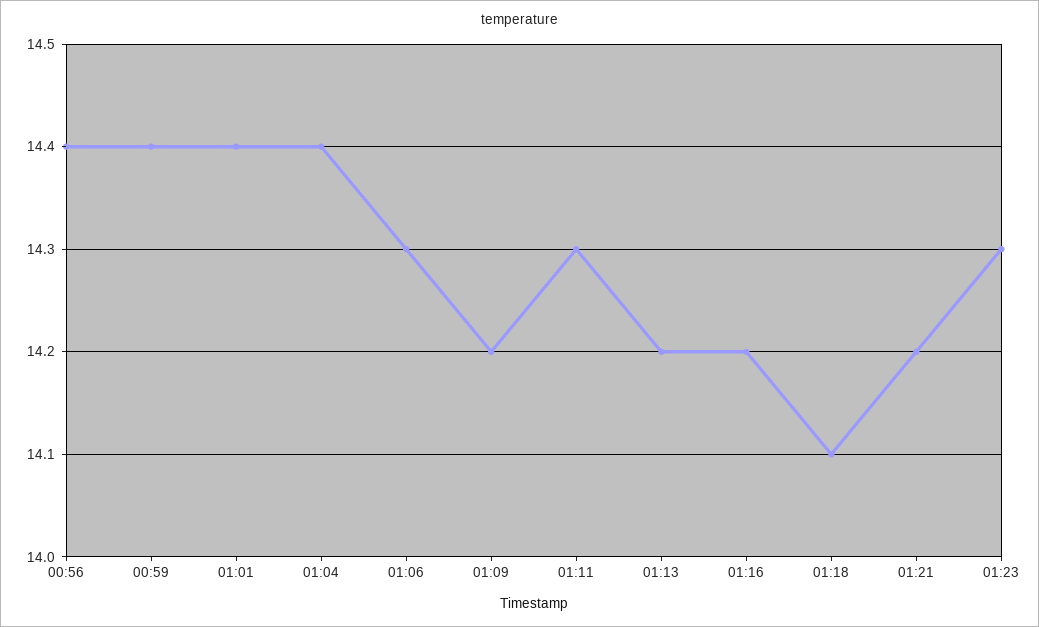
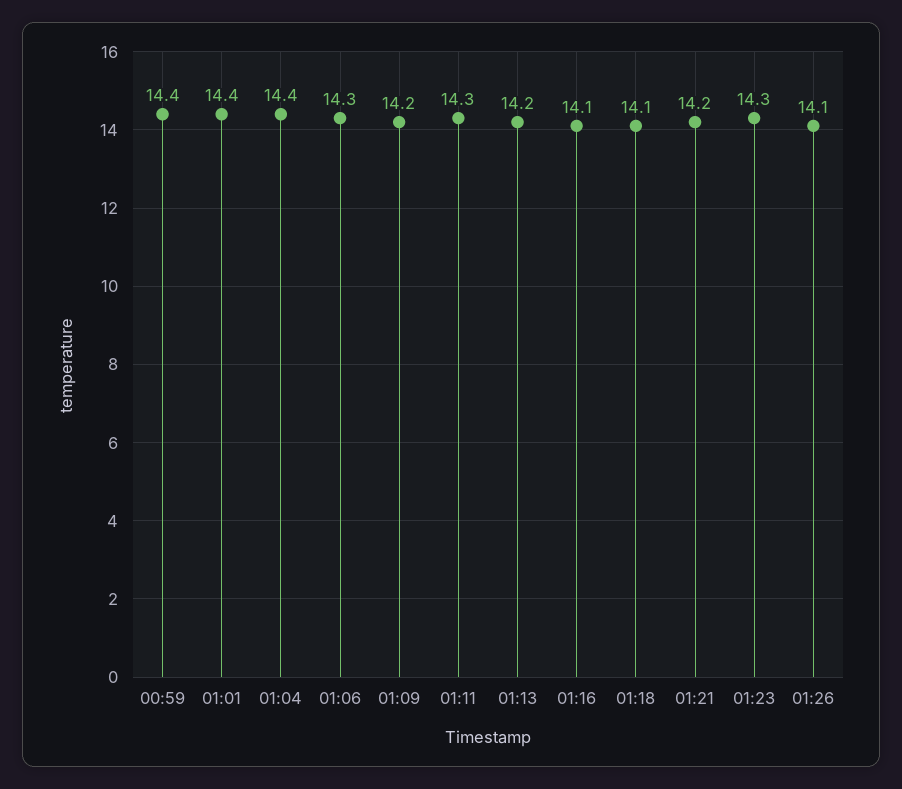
00:56: 14.4 -> none
01:16: 14.2 -> 14.1
01:26: none -> 14.1

